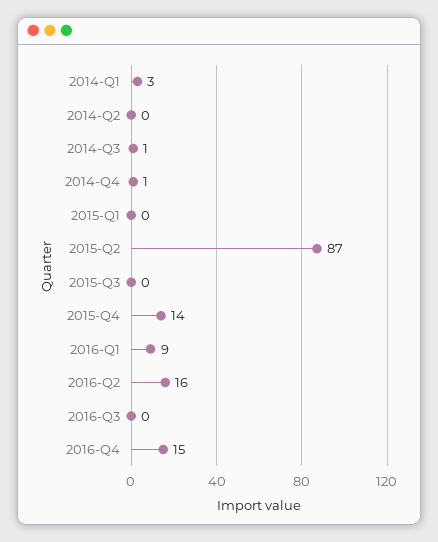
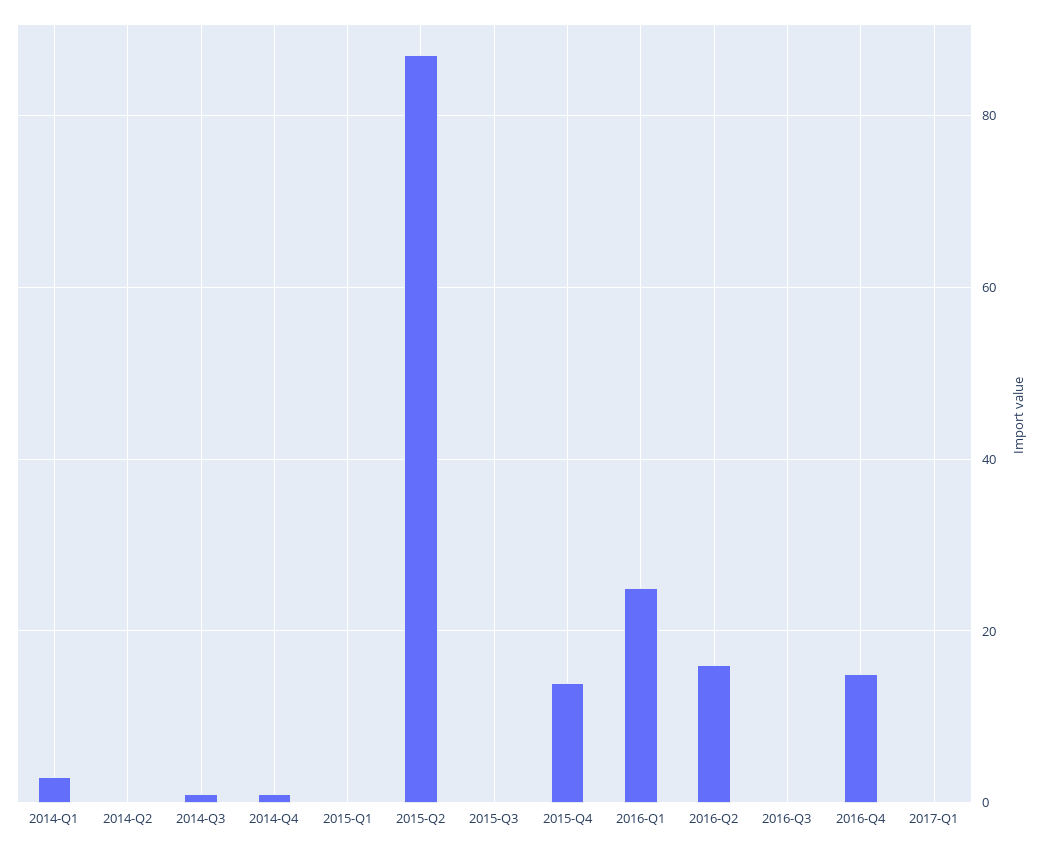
2016-Q1: 9 -> 25
2017-Q1: none -> 0

